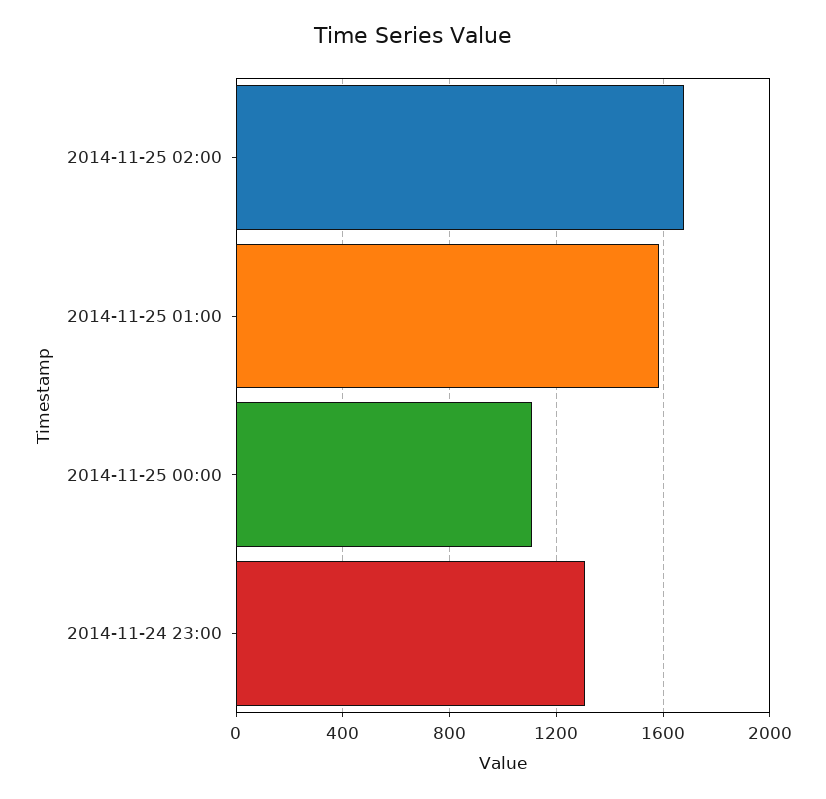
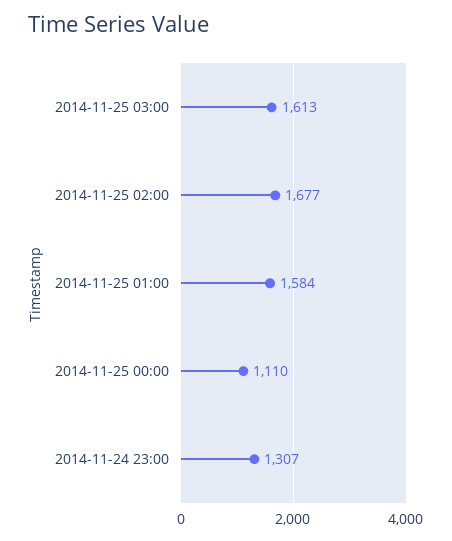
2014-11-25 03:00: none -> 1613

